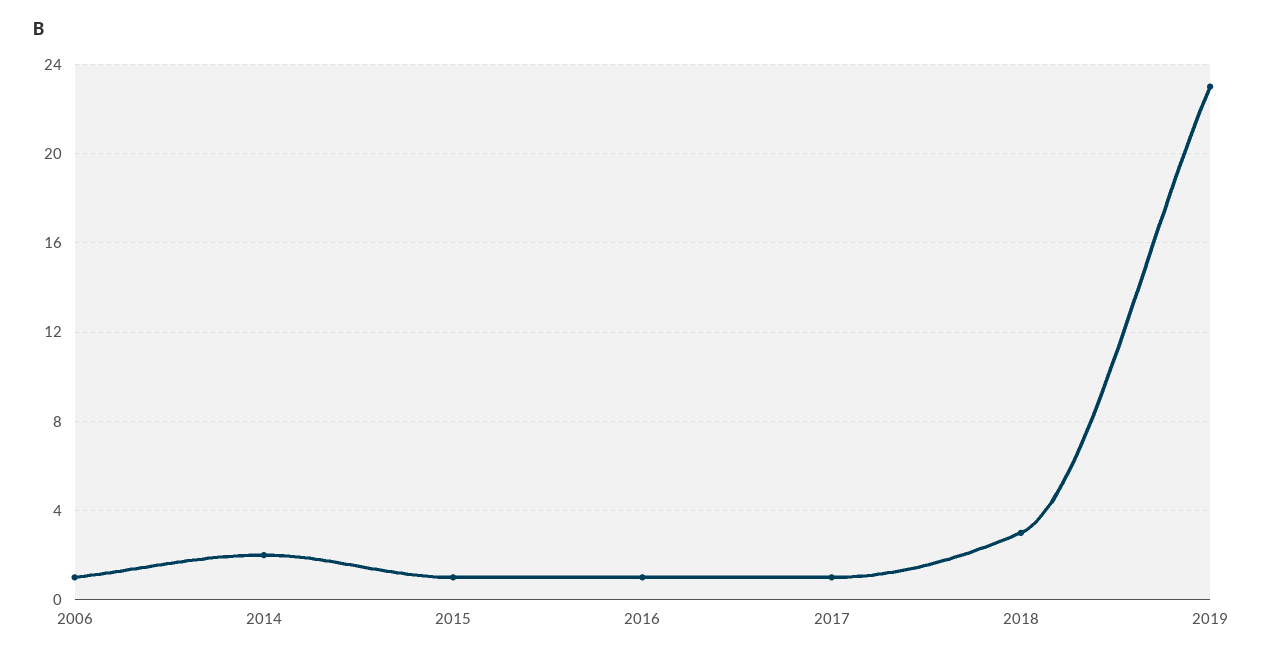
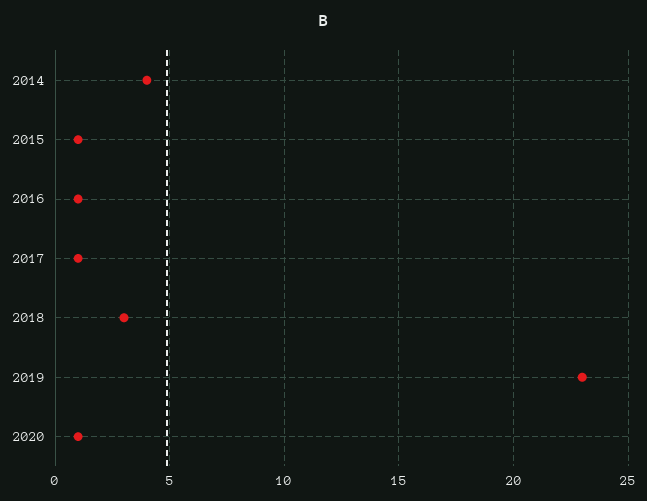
2006: 1 -> none
2014: 2 -> 4
2020: none -> 1

